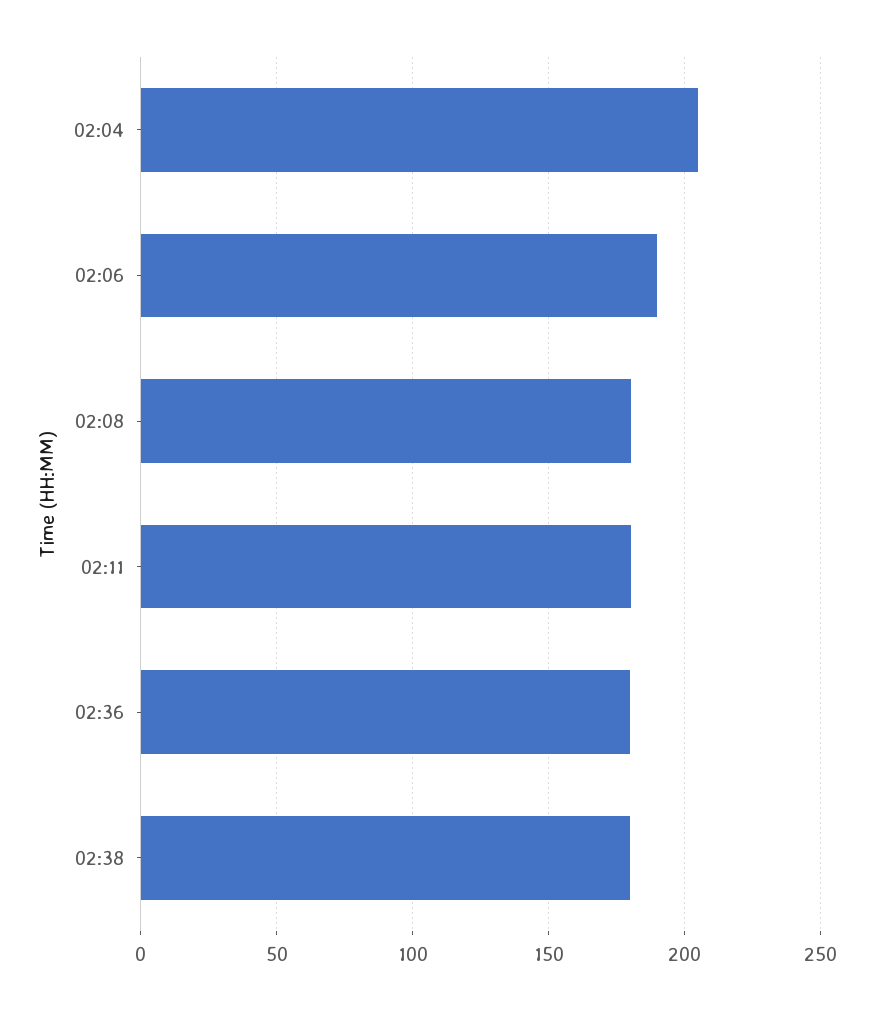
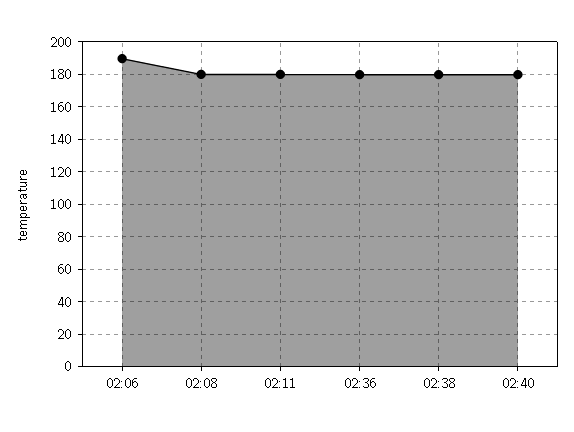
02:04: 205 -> none
02:40: none -> 180

